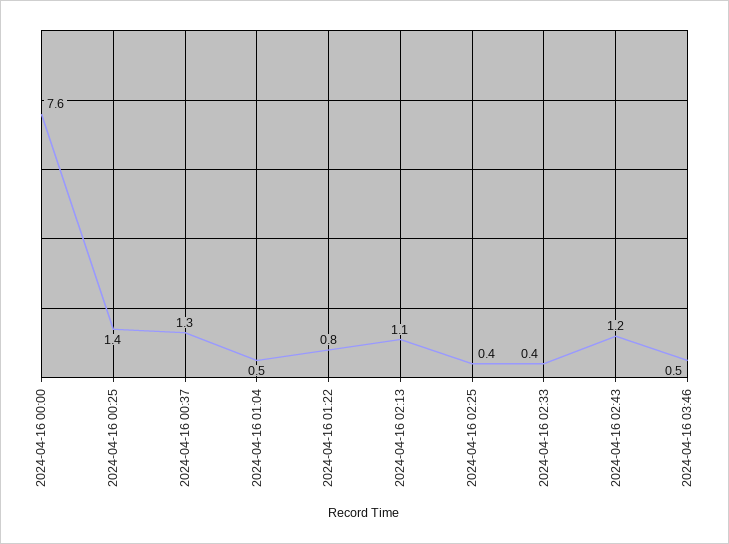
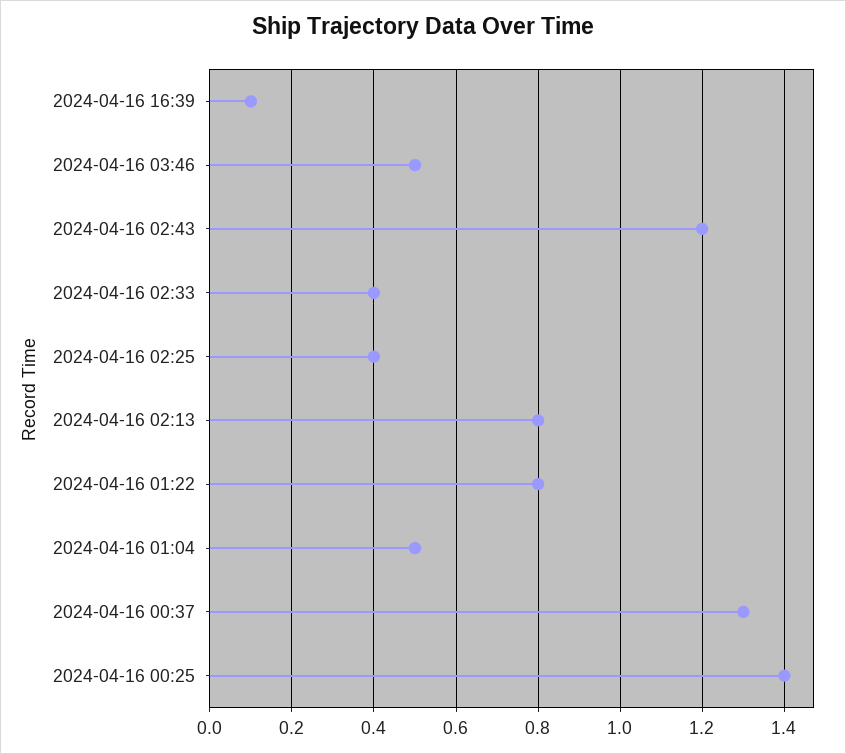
2024-04-16 00:00: 7.6 -> none
2024-04-16 02:13: 1.1 -> 0.8
2024-04-16 16:39: none -> 0.1

